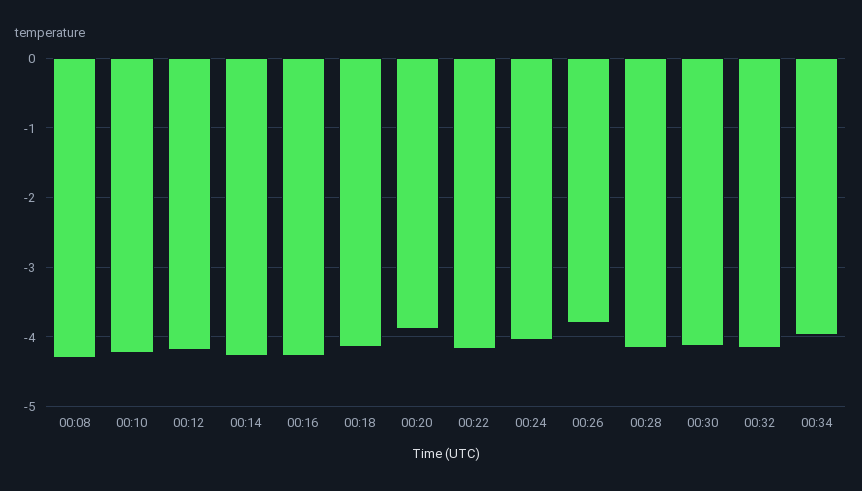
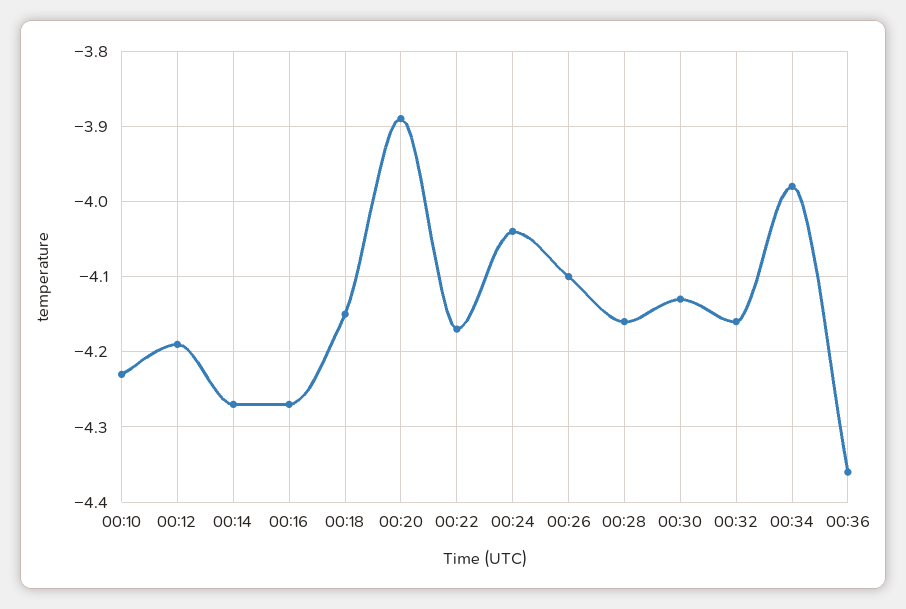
00:08: -4.3 -> none
00:26: -3.8 -> -4.1
00:36: none -> -4.36

